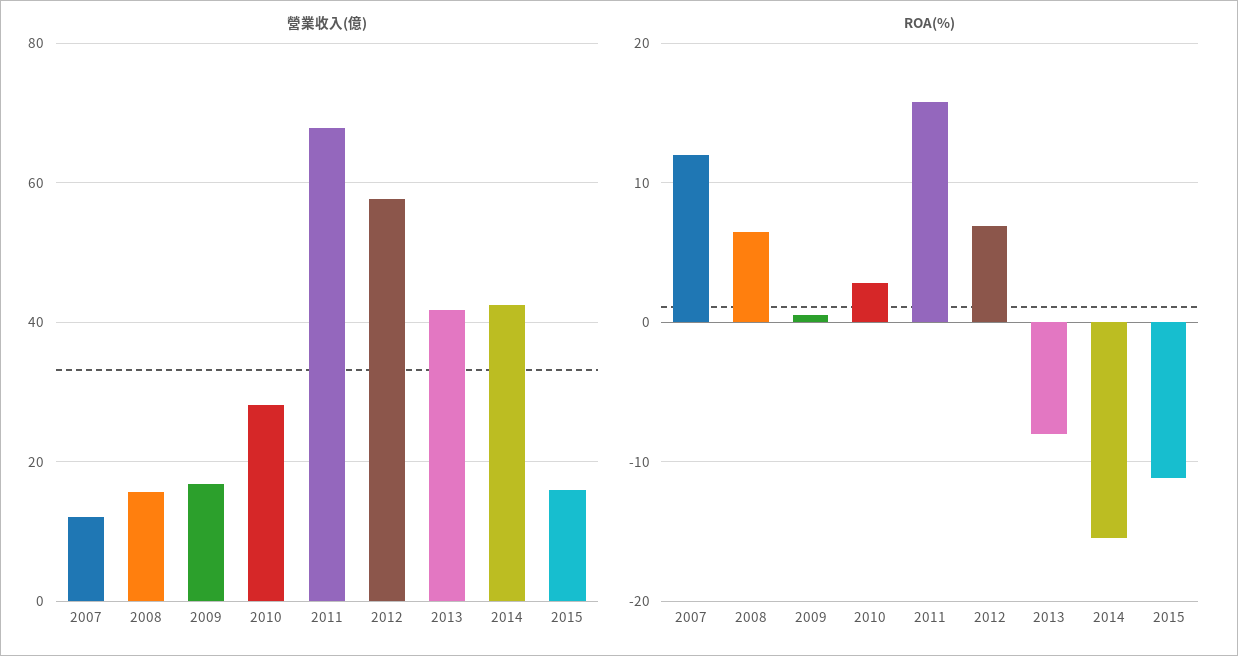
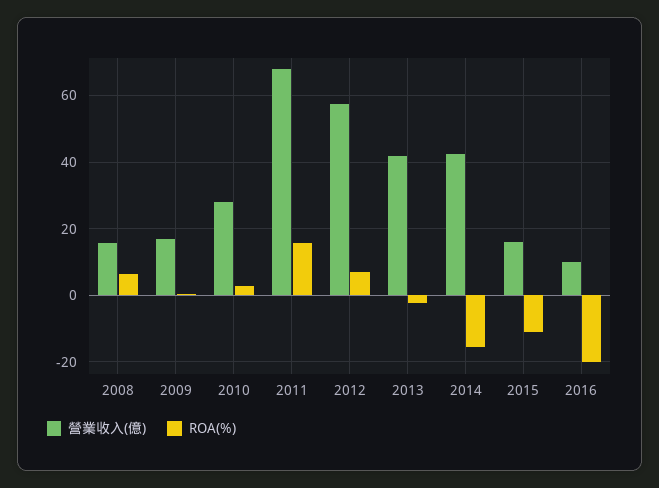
營業收入(億), 2007: 12 -> none
ROA(%), 2007: 12 -> none
ROA(%), 2013: -8 -> -2
營業收入(億), 2016: none -> 10
ROA(%), 2016: none -> -20

